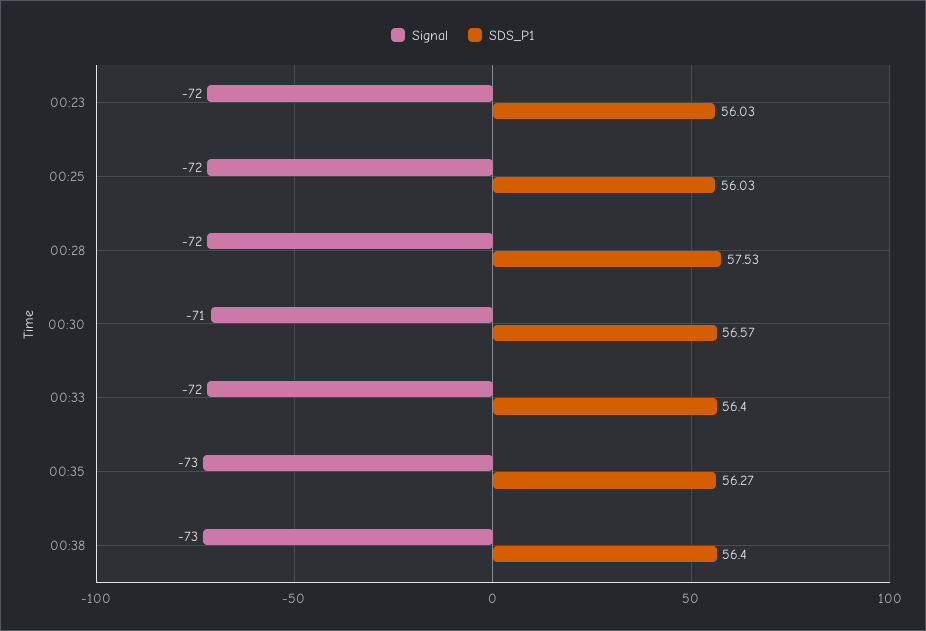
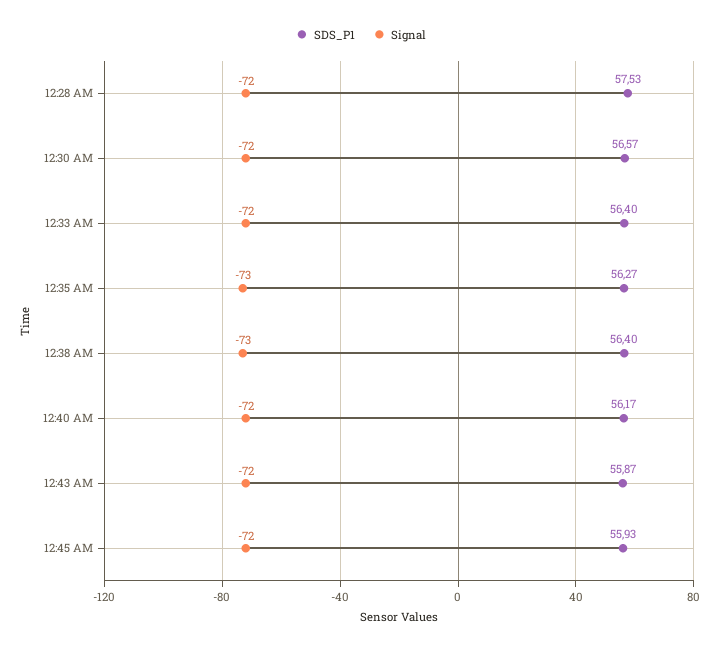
Signal, 00:23: -72 -> none
SDS_P1, 00:23: 56.03 -> none
Signal, 00:25: -72 -> none
SDS_P1, 00:25: 56.03 -> none
Signal, 00:30: -71 -> -72
SDS_P1, 12:40 AM: none -> 56.17
Signal, 12:40 AM: none -> -72
SDS_P1, 12:43 AM: none -> 55.87
Signal, 12:43 AM: none -> -72
SDS_P1, 12:45 AM: none -> 55.93
Signal, 12:45 AM: none -> -72

